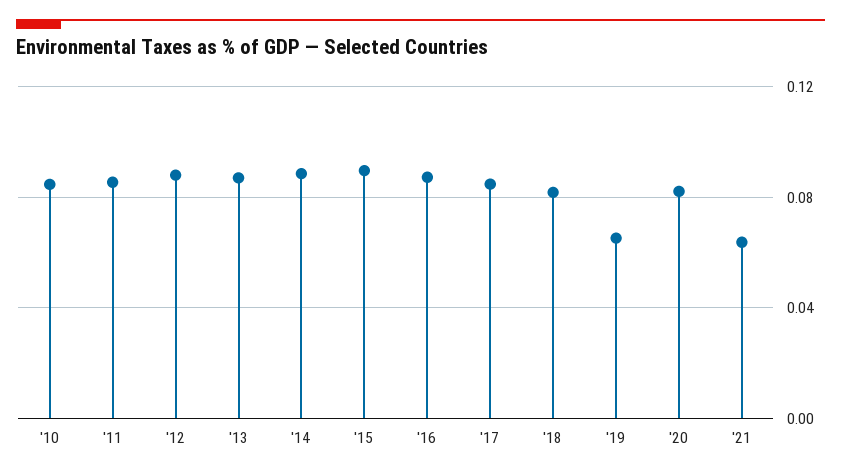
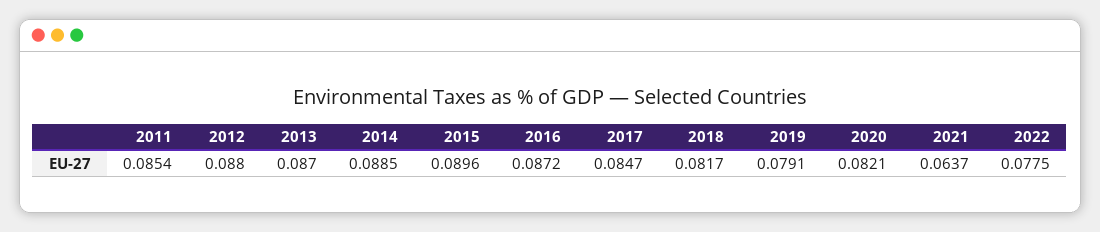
'10: 0.085 -> none
'19: 0.065 -> 0.0791
2022: none -> 0.0775

